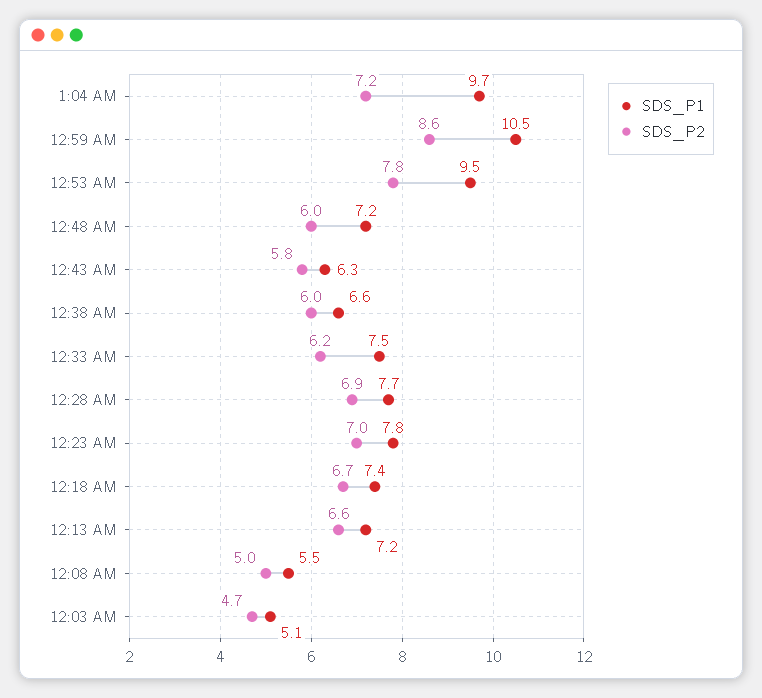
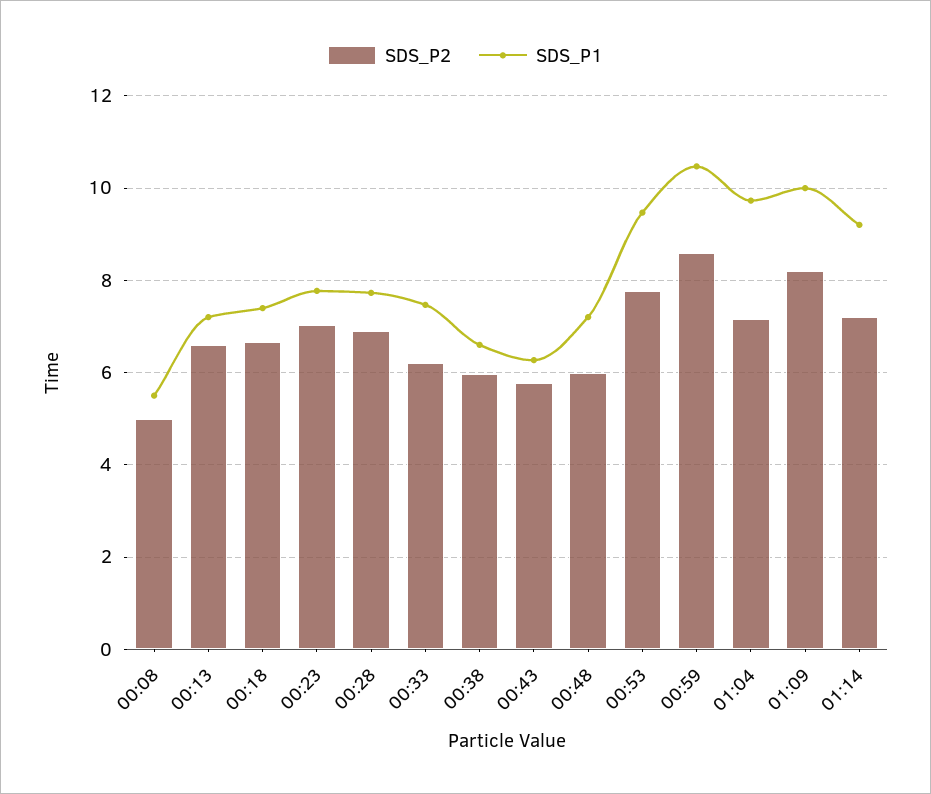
SDS_P1, 12:03 AM: 5.1 -> none
SDS_P2, 12:03 AM: 4.7 -> none
SDS_P2, 01:09: none -> 8.2
SDS_P1, 01:09: none -> 10
SDS_P2, 01:14: none -> 7.2
SDS_P1, 01:14: none -> 9.2

